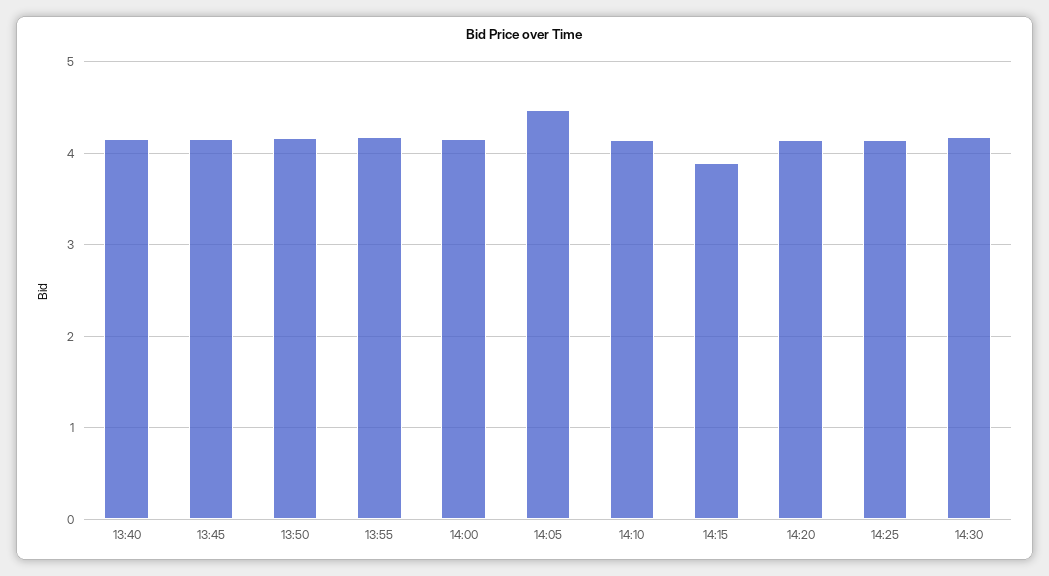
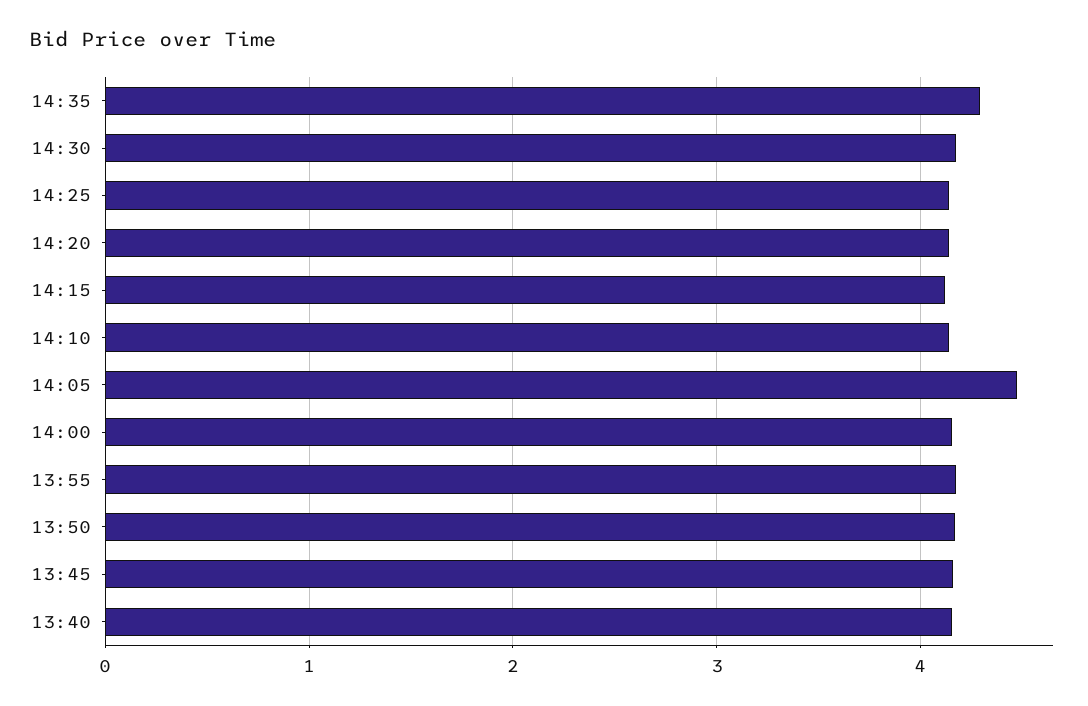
14:15: 3.9 -> 4.1
14:35: none -> 4.3

